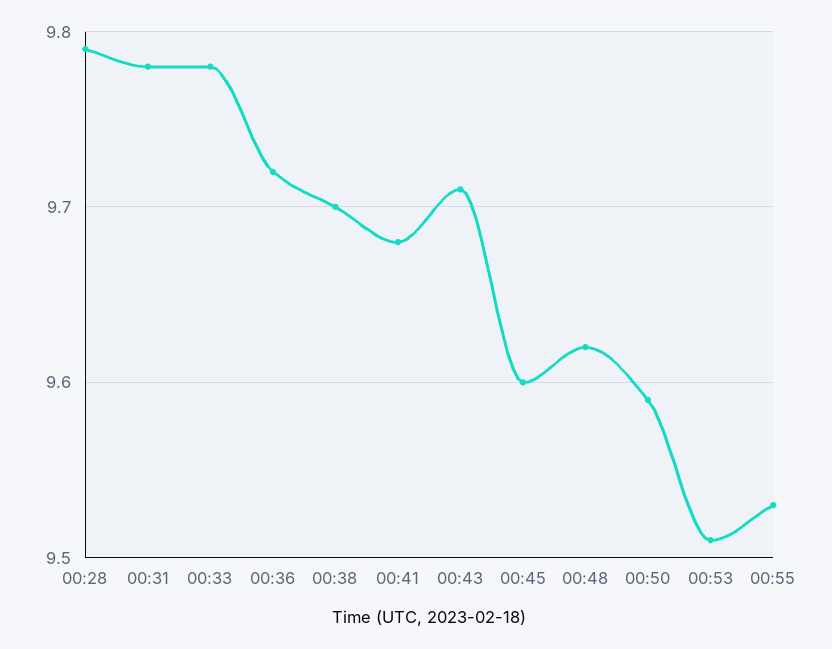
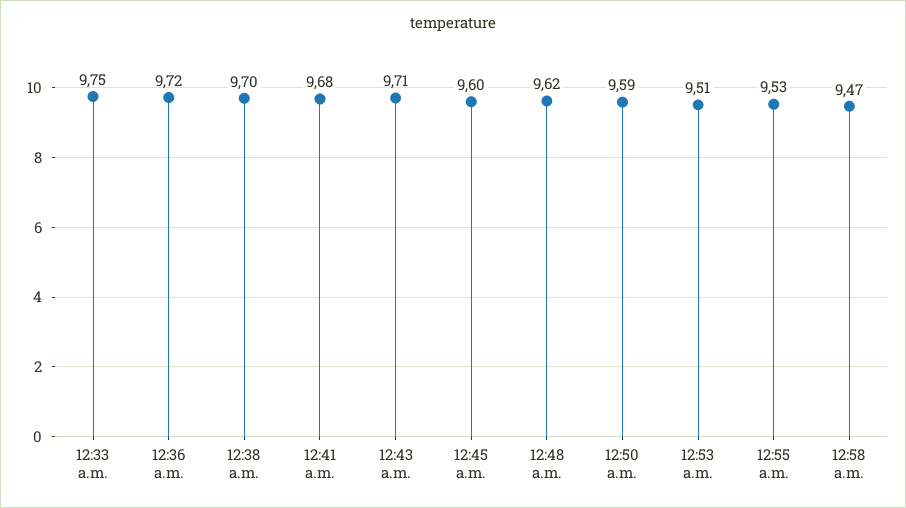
00:28: 9.79 -> none
00:31: 9.78 -> none
00:33: 9.78 -> 9.75
12:58 a.m.: none -> 9.47

